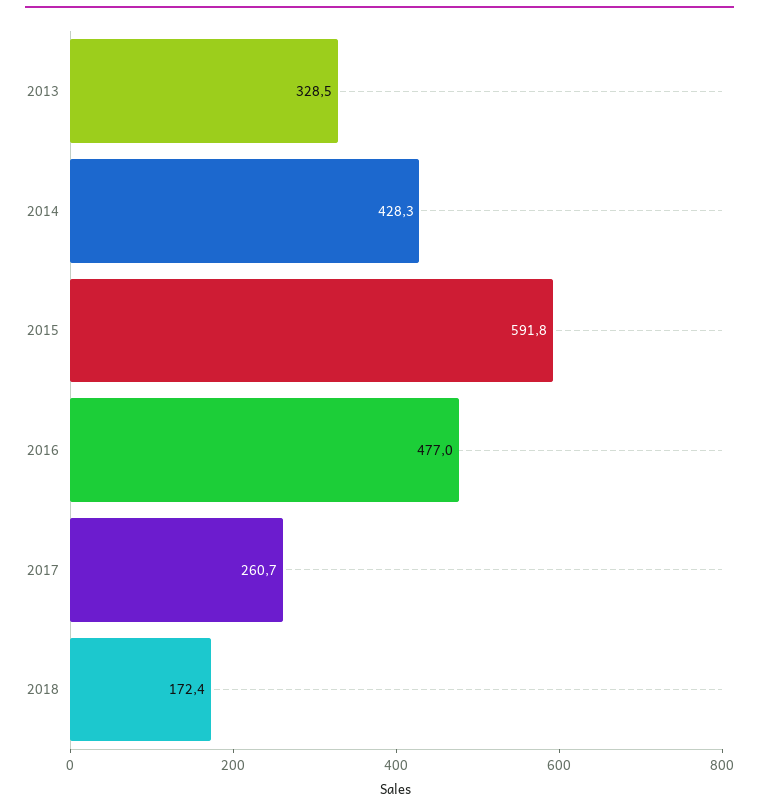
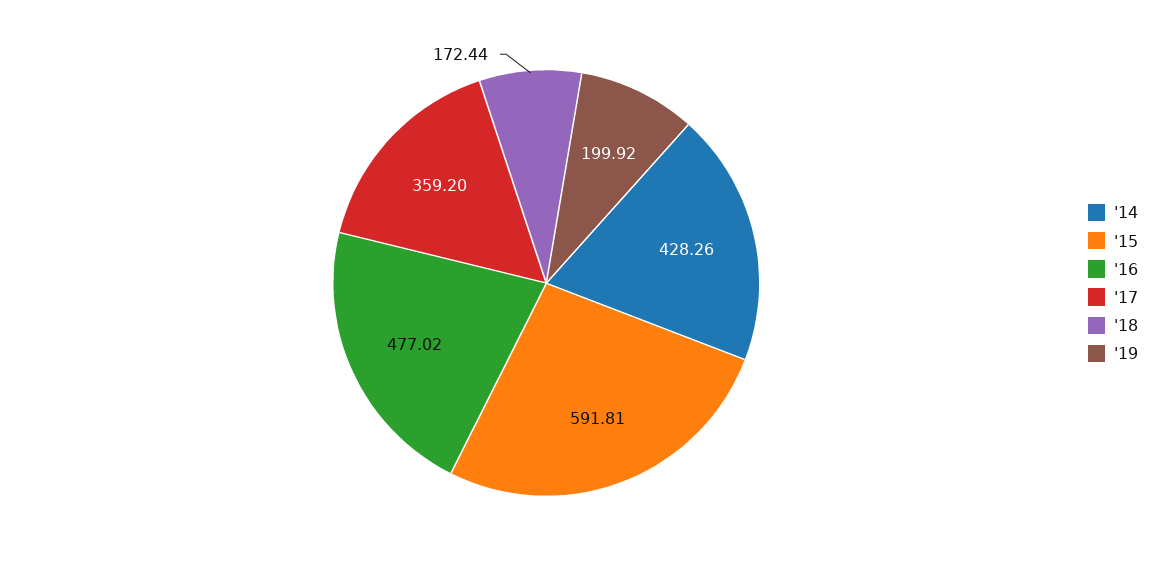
2013: 328.5 -> none
2017: 260.7 -> 359.2
'19: none -> 199.92

